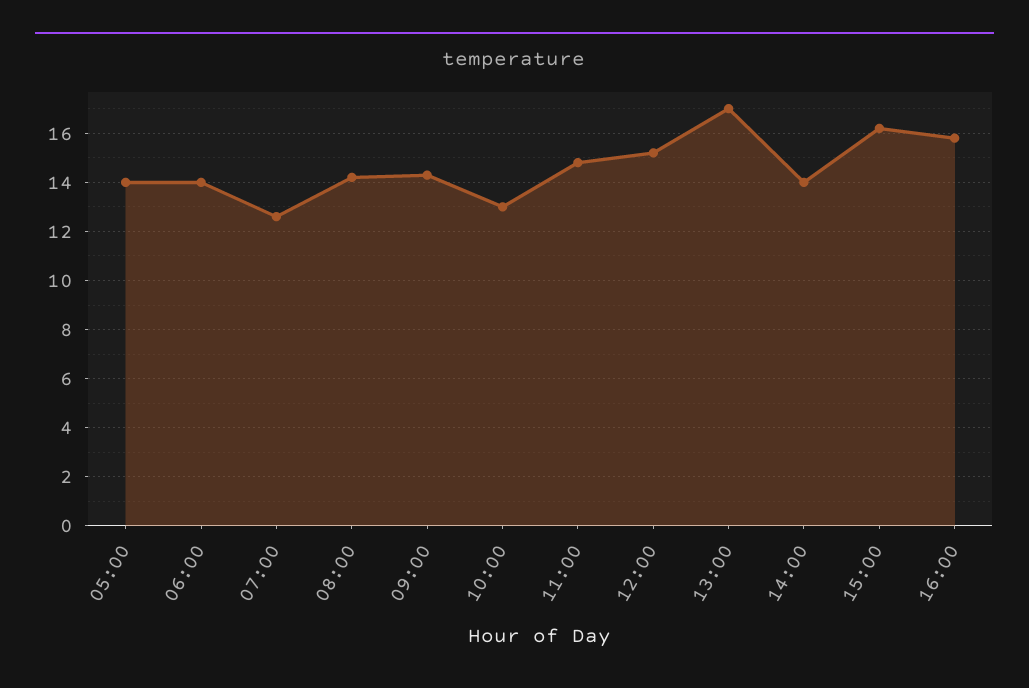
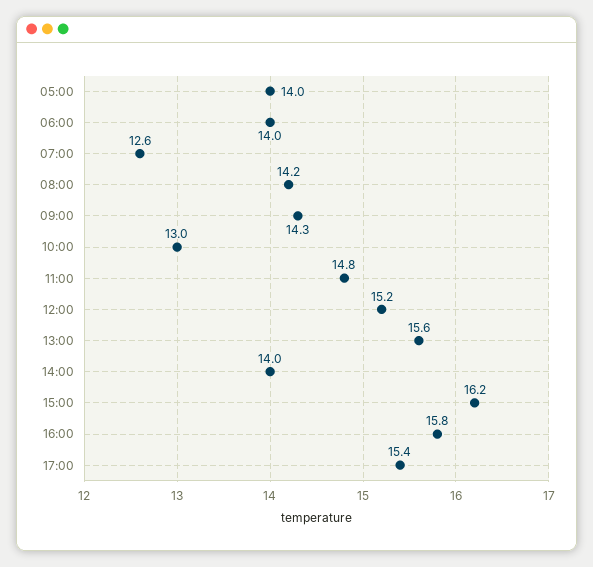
13:00: 17 -> 15.6
17:00: none -> 15.4

